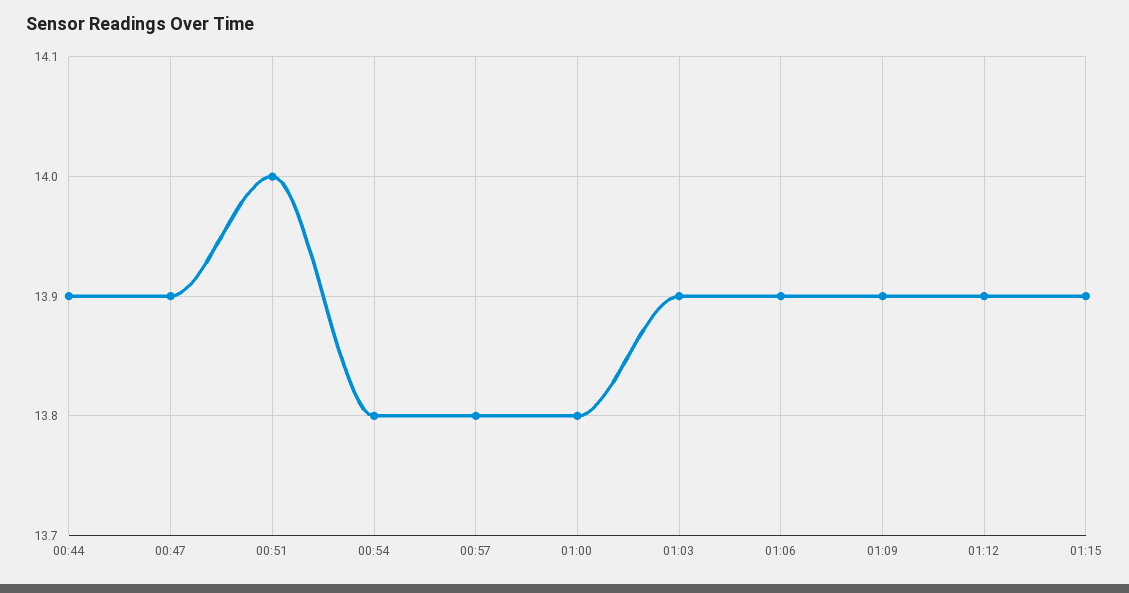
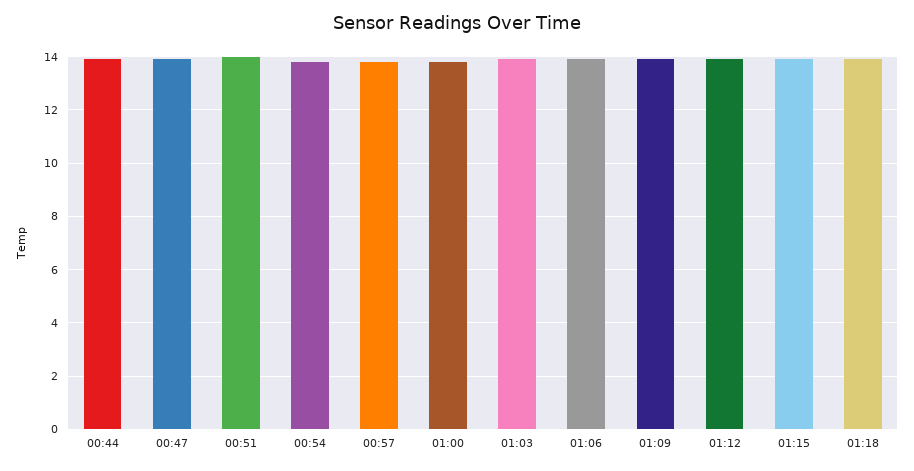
01:18: none -> 14

